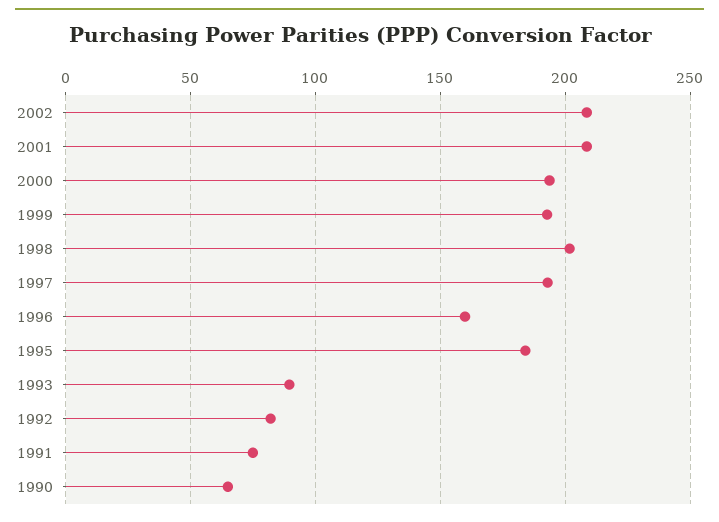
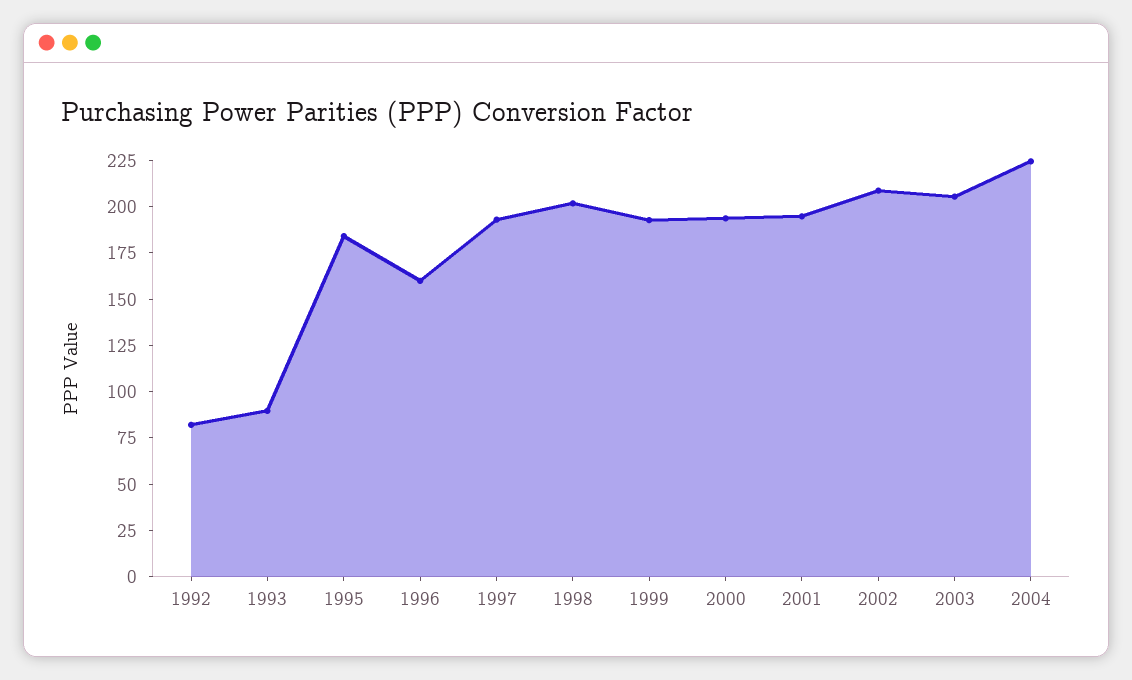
2001: 210 -> 195
1991: 75 -> none
1990: 65 -> none
2003: none -> 205
2004: none -> 225

